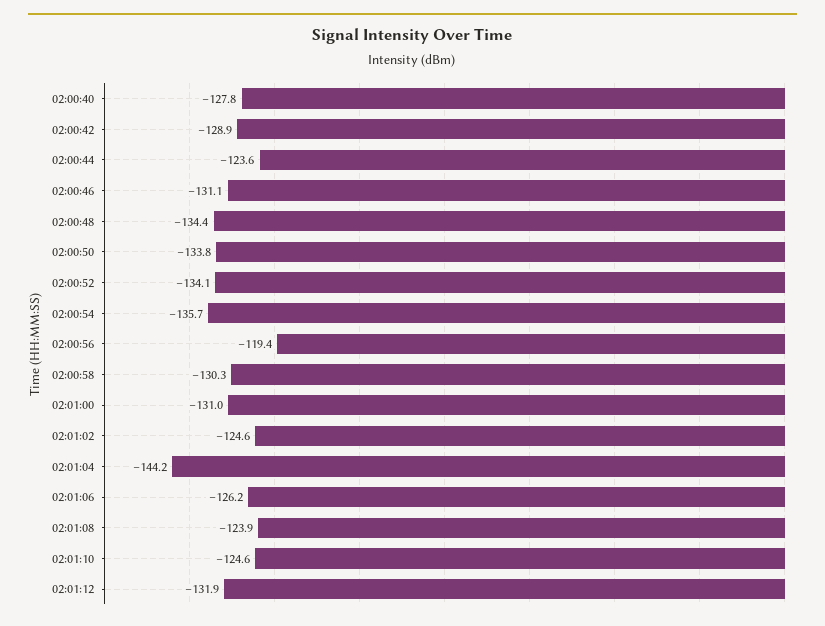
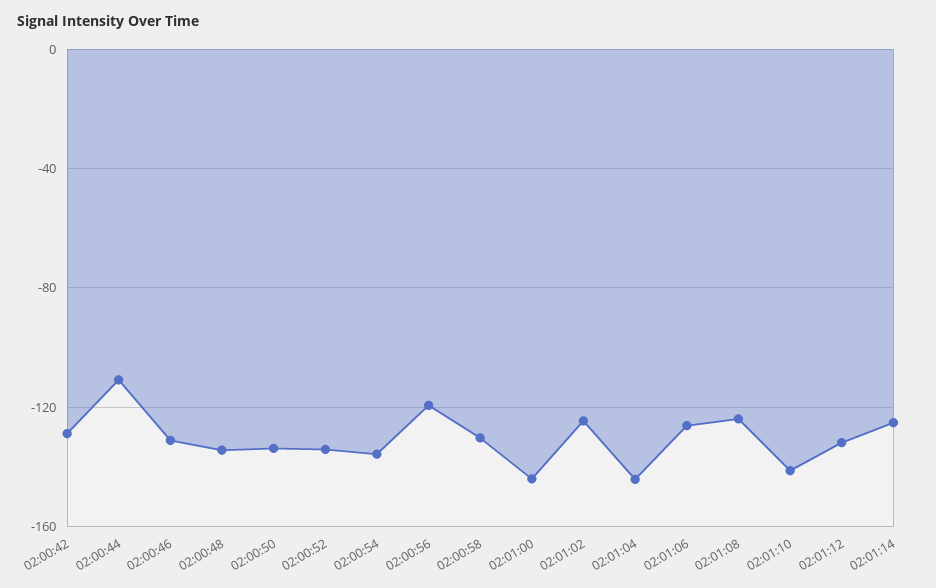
02:00:40: -127.8 -> none
02:00:44: -123.6 -> -110
02:01:00: -131 -> -145
02:01:10: -124.6 -> -140
02:01:14: none -> -125

